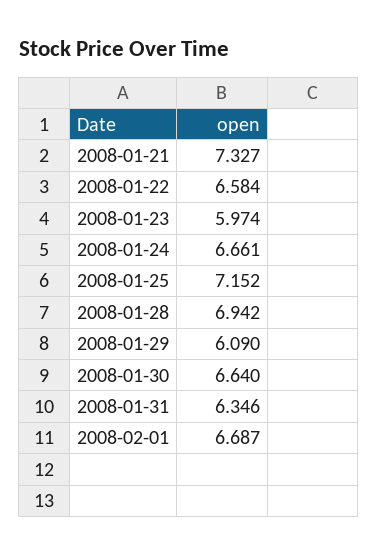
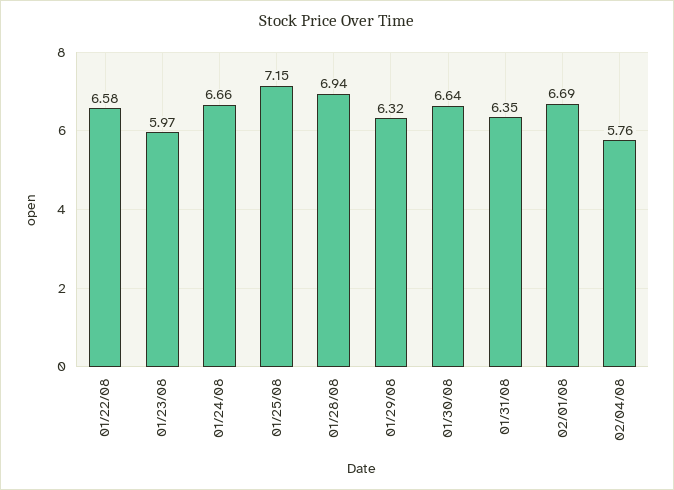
2008-01-21: 7.327 -> none
2008-01-29: 6.09 -> 6.32
02/04/08: none -> 5.76

